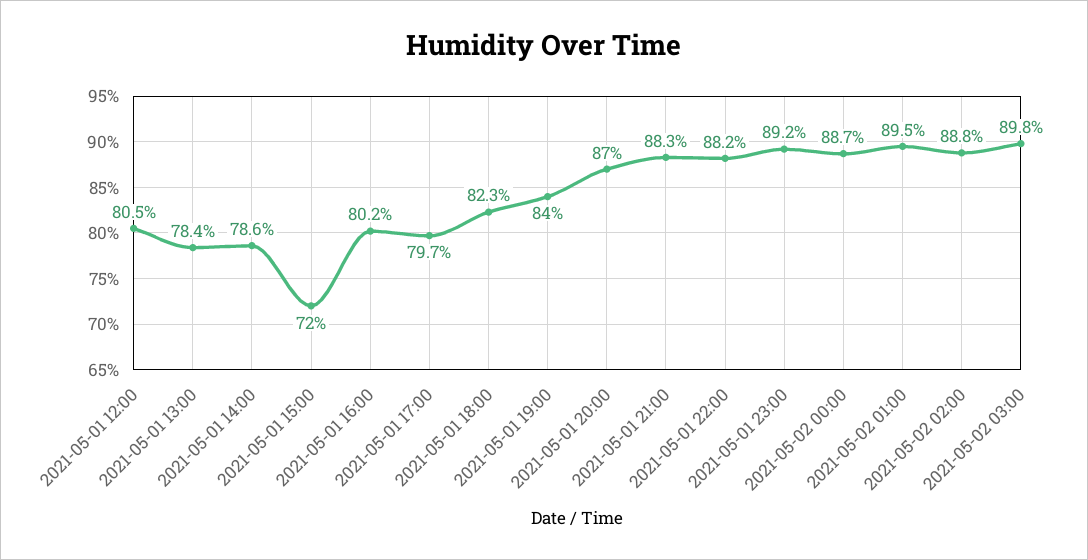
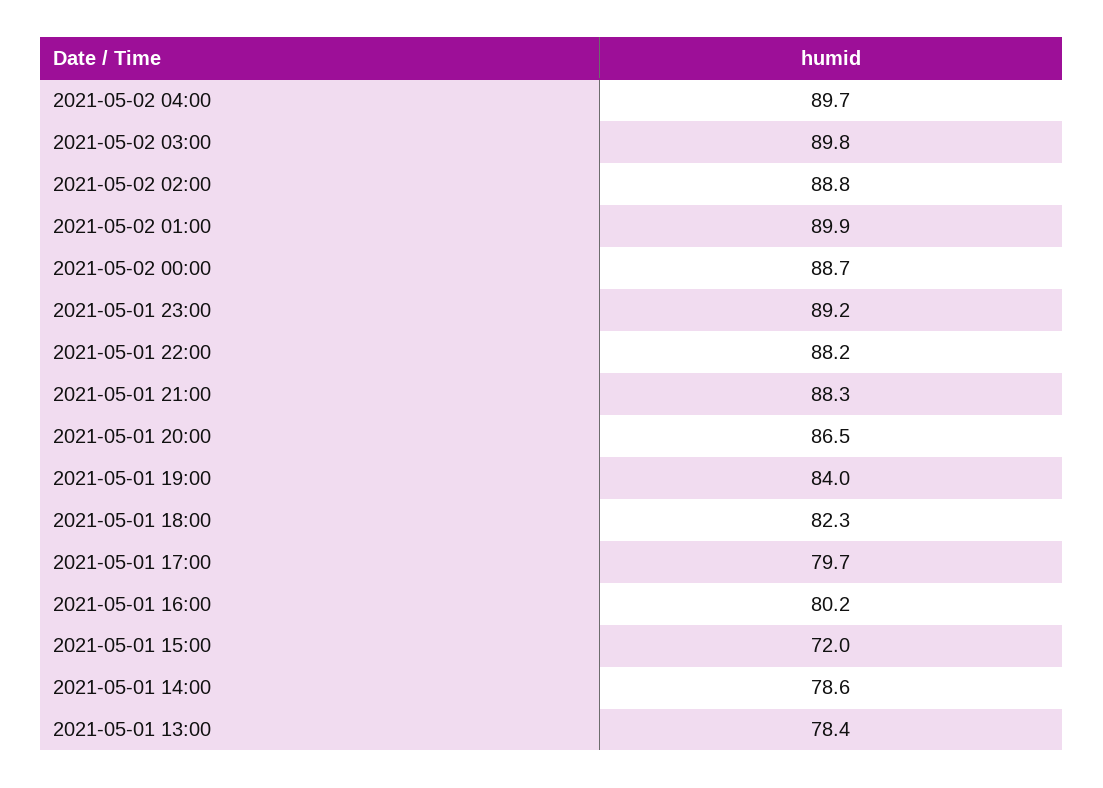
2021-05-01 12:00: 80.5 -> none
2021-05-01 20:00: 87 -> 86.5
2021-05-02 01:00: 89.5 -> 89.9
2021-05-02 04:00: none -> 89.7

